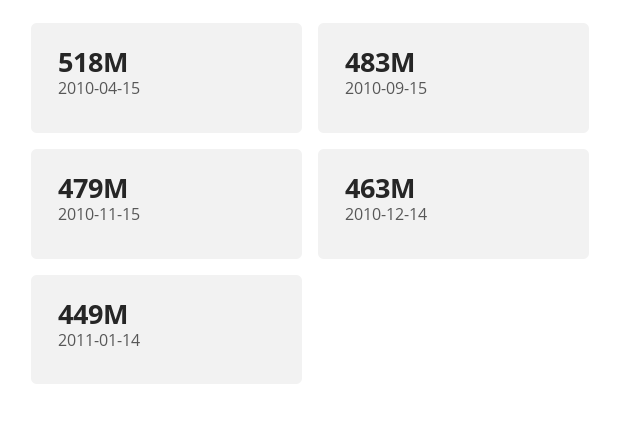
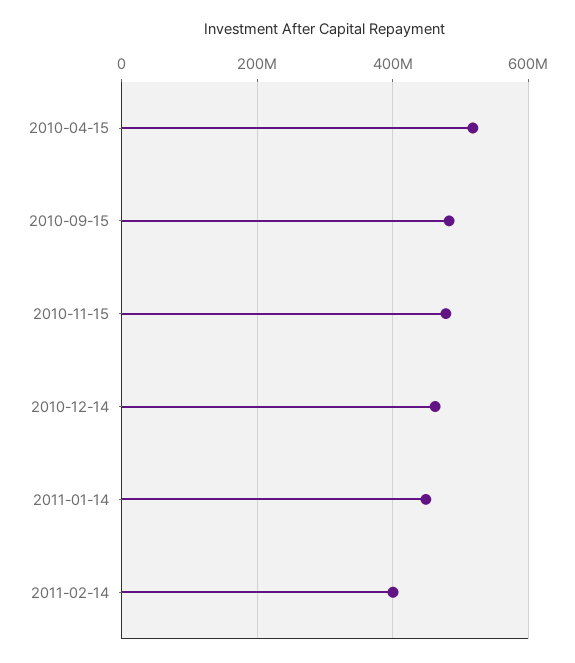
2011-02-14: none -> 400000000

